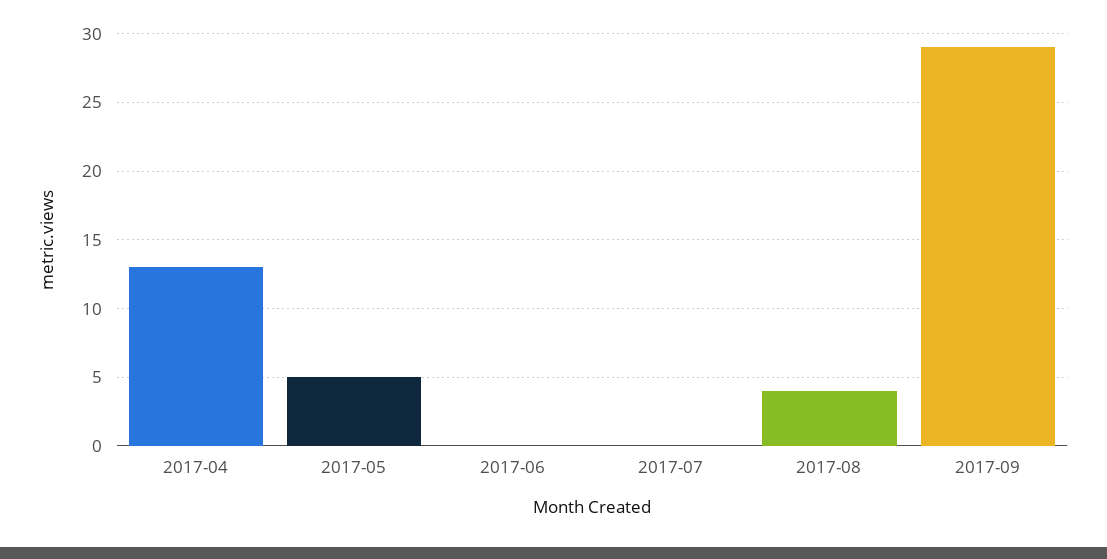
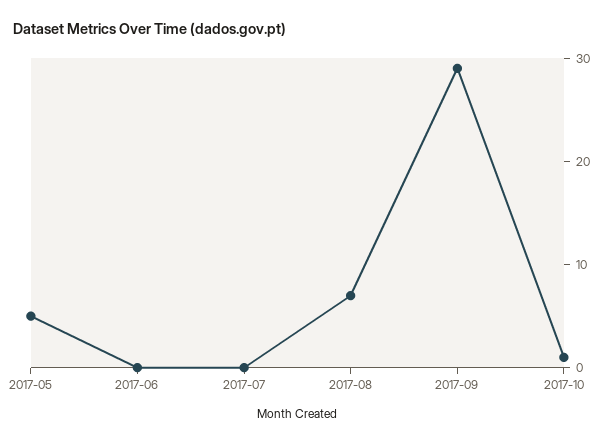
2017-04: 13 -> none
2017-08: 4 -> 7
2017-10: none -> 1

